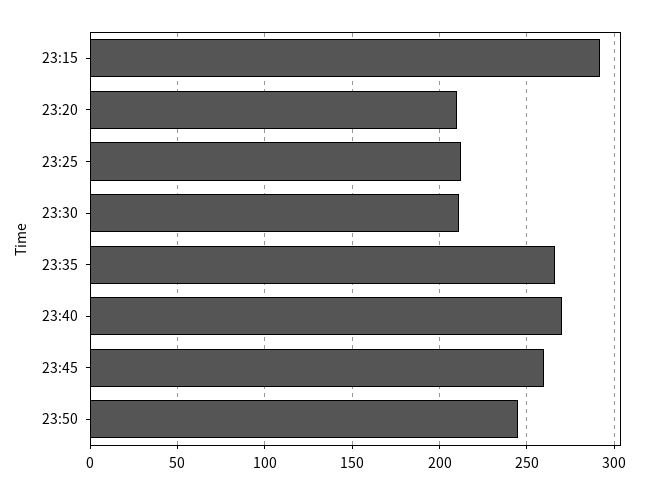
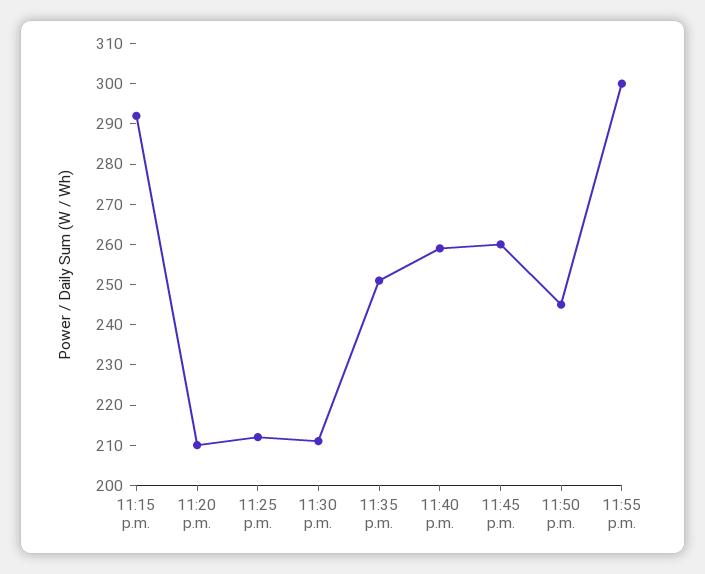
23:35: 265 -> 250
23:40: 270 -> 260
11:55 p.m.: none -> 300

